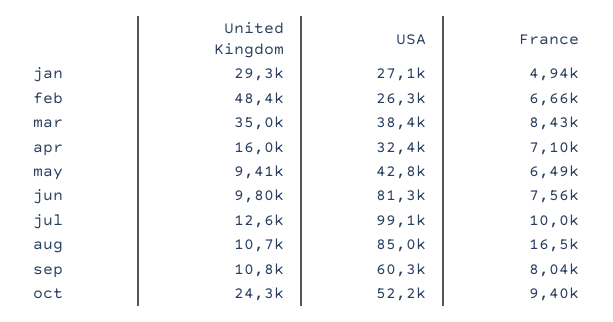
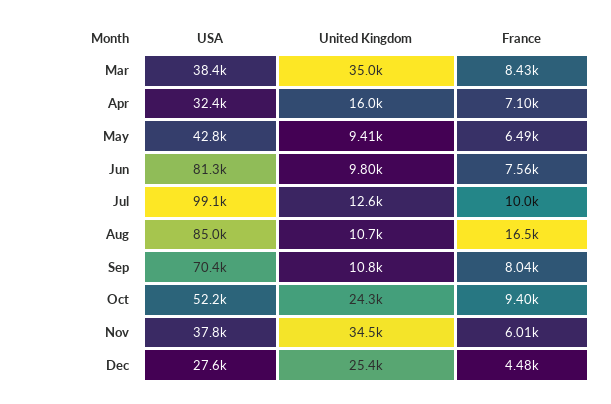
United Kingdom, jan: 29300 -> none
USA, jan: 27100 -> none
France, jan: 4940 -> none
United Kingdom, feb: 48400 -> none
USA, feb: 26300 -> none
France, feb: 6660 -> none
USA, sep: 60300 -> 70400
USA, Nov: none -> 37800
United Kingdom, Nov: none -> 34500
France, Nov: none -> 6010
USA, Dec: none -> 27600
United Kingdom, Dec: none -> 25400
France, Dec: none -> 4480

